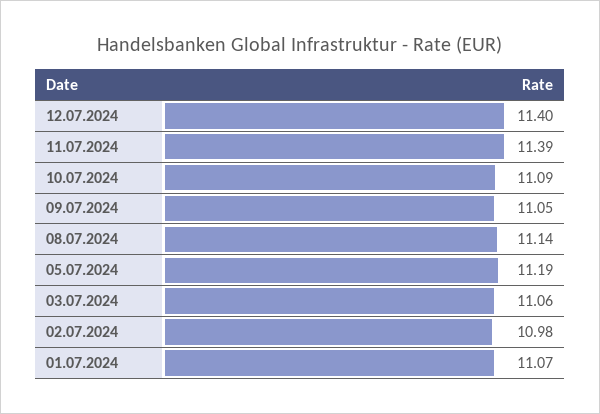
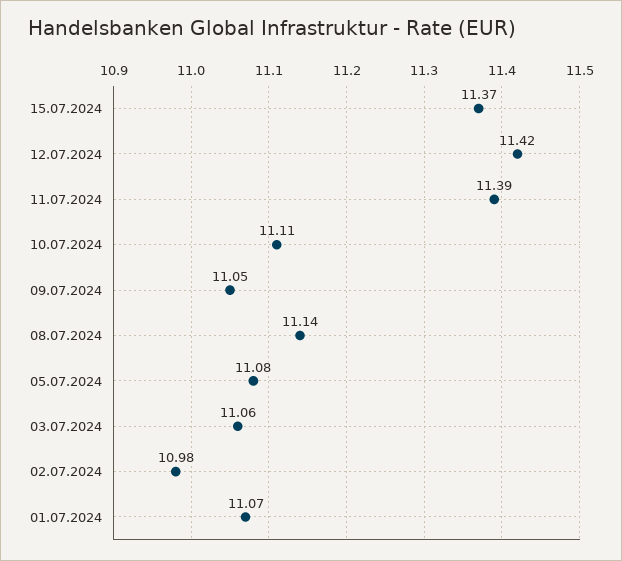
12.07.2024: 11.4 -> 11.42
10.07.2024: 11.09 -> 11.11
05.07.2024: 11.19 -> 11.08
15.07.2024: none -> 11.37

